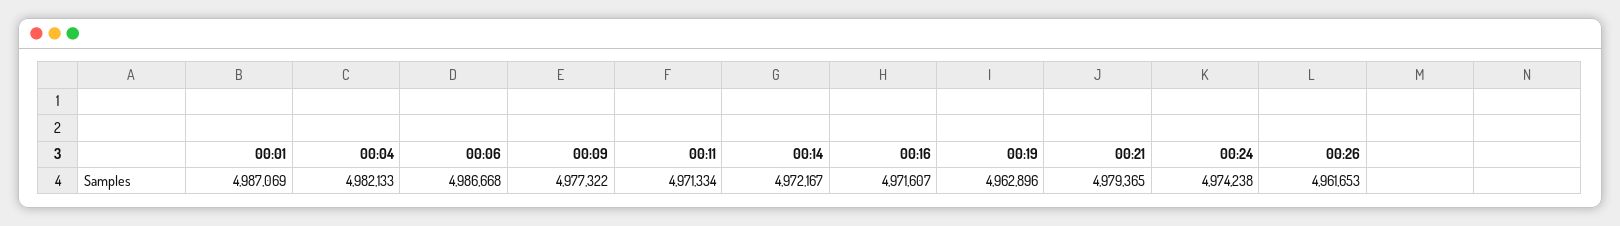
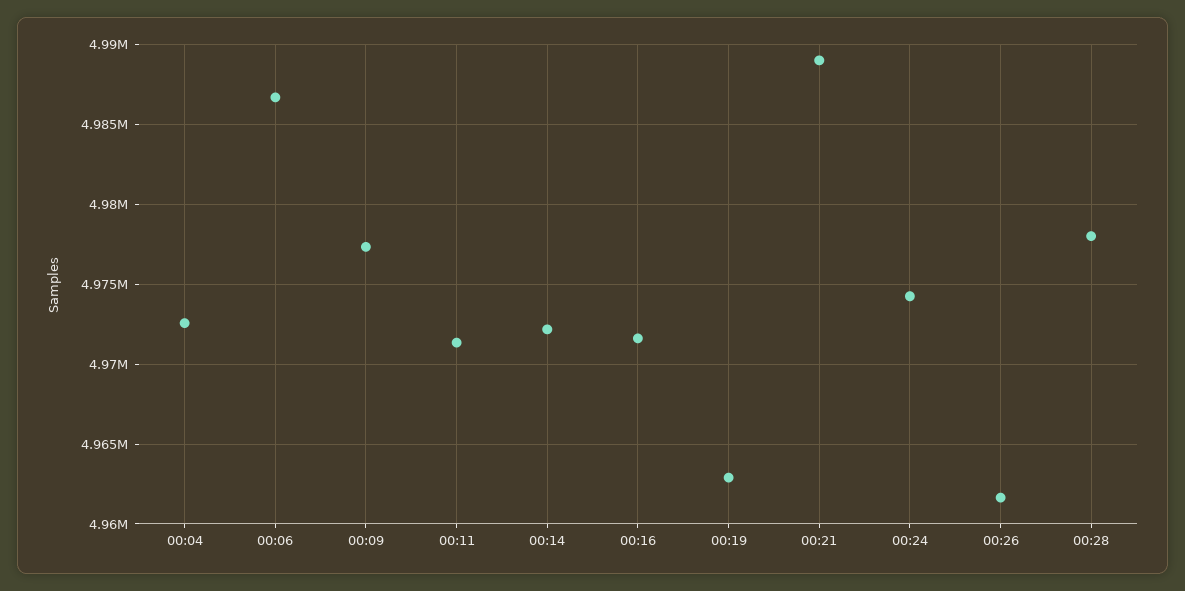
00:01: 4987069 -> none
00:04: 4982133 -> 4972500
00:21: 4979365 -> 4989000
00:28: none -> 4978000

